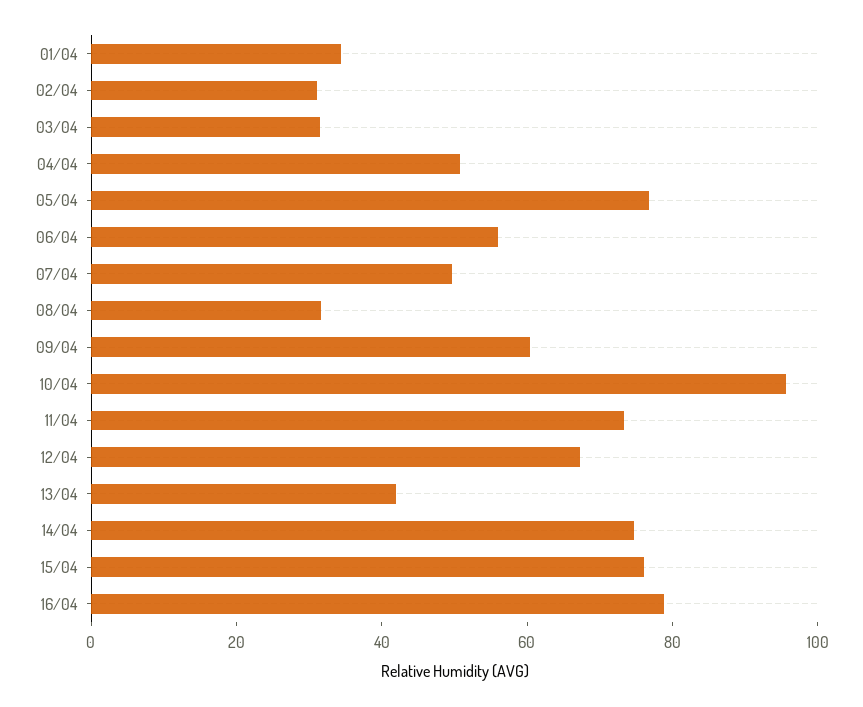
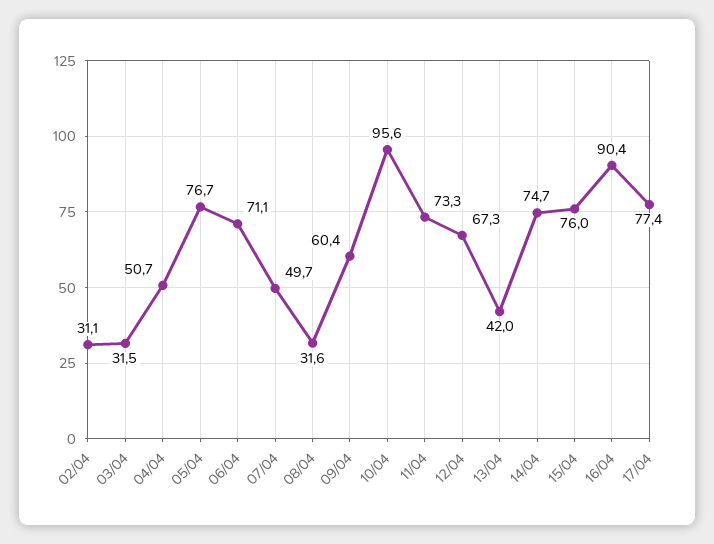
01/04: 35 -> none
06/04: 55 -> 71.1
16/04: 80 -> 90.4
17/04: none -> 77.4

